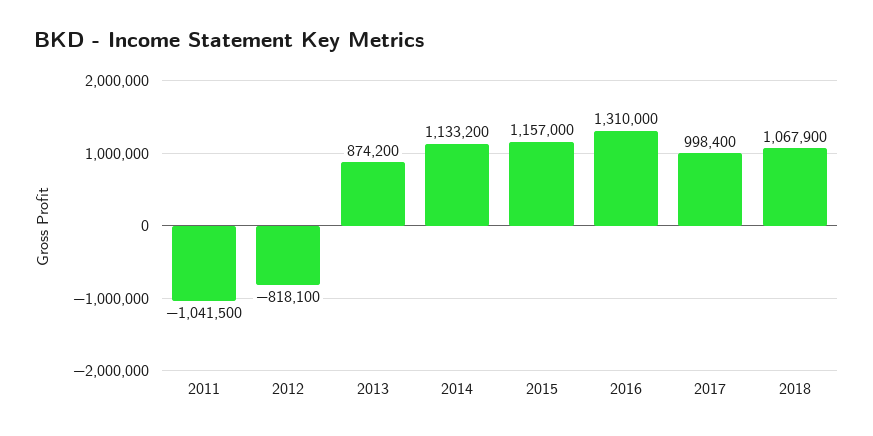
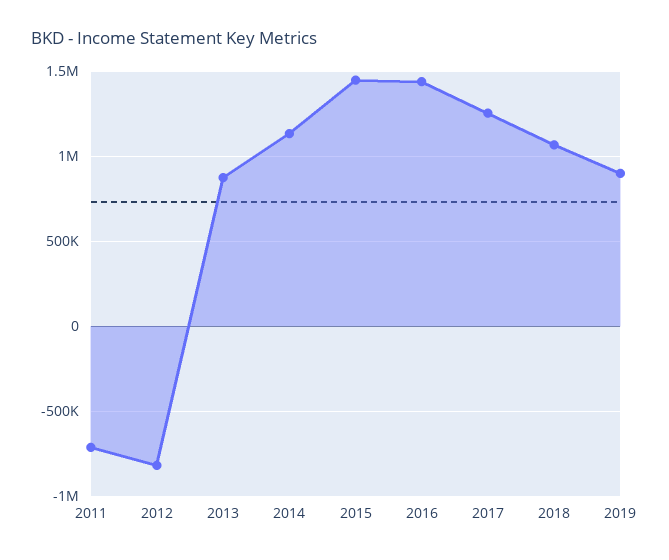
2011: -1041500 -> -700000
2015: 1157000 -> 1450000
2016: 1310000 -> 1450000
2017: 998400 -> 1250000
2019: none -> 900000

